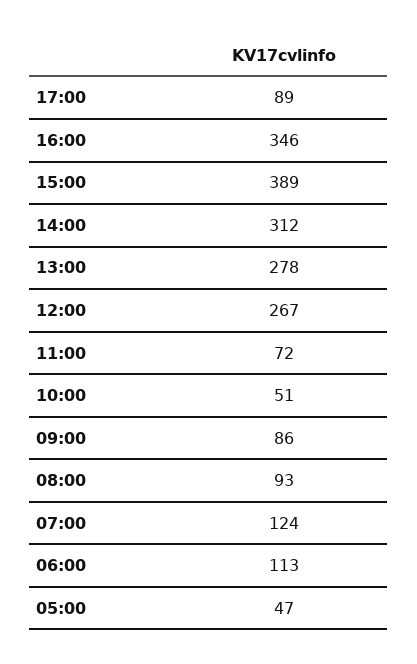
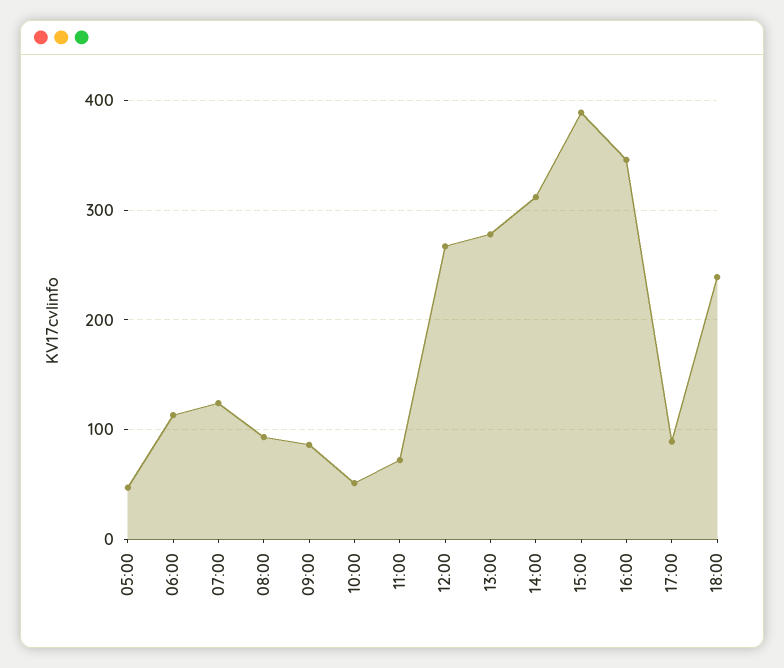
18:00: none -> 240

